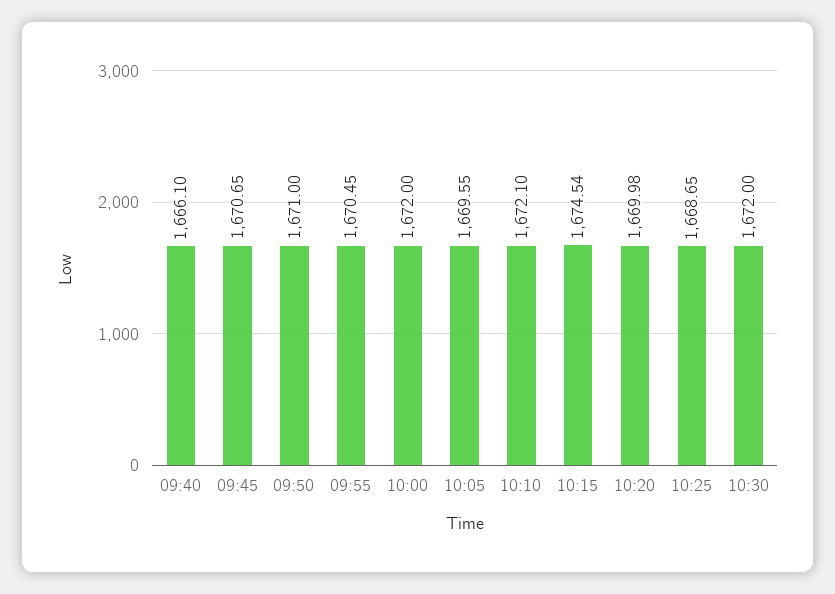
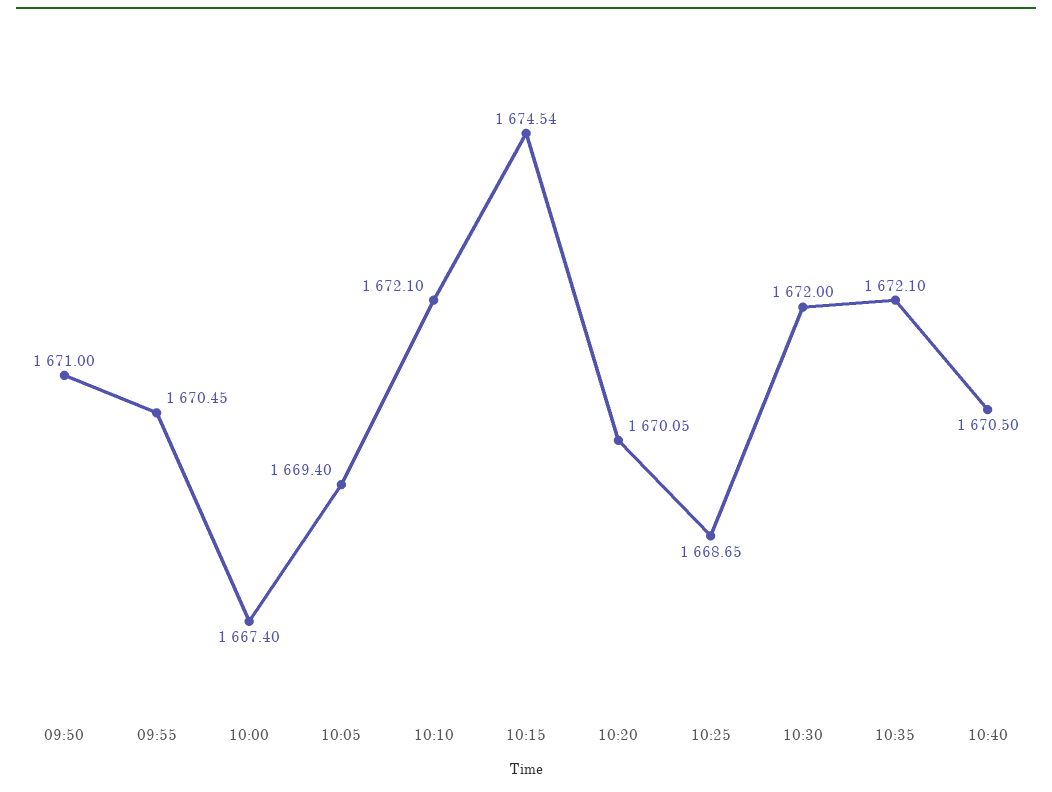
09:40: 1666.1 -> none
09:45: 1670.65 -> none
10:00: 1672 -> 1667.4
10:05: 1669.55 -> 1669.4
10:20: 1669.98 -> 1670.05
10:35: none -> 1672.1
10:40: none -> 1670.5

